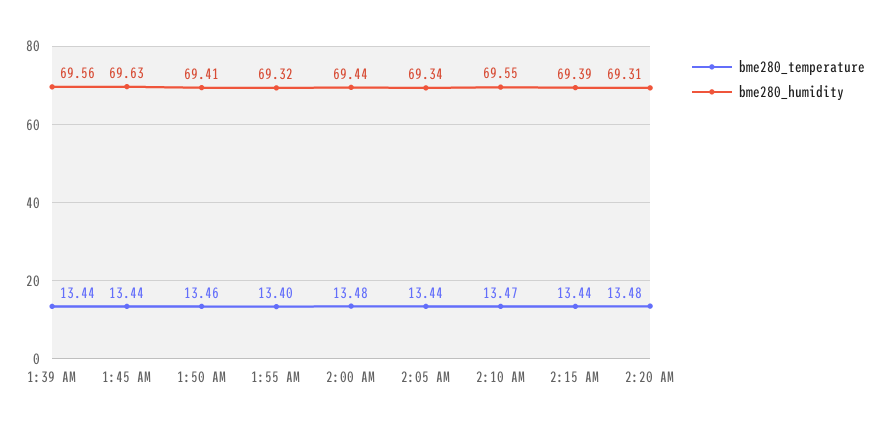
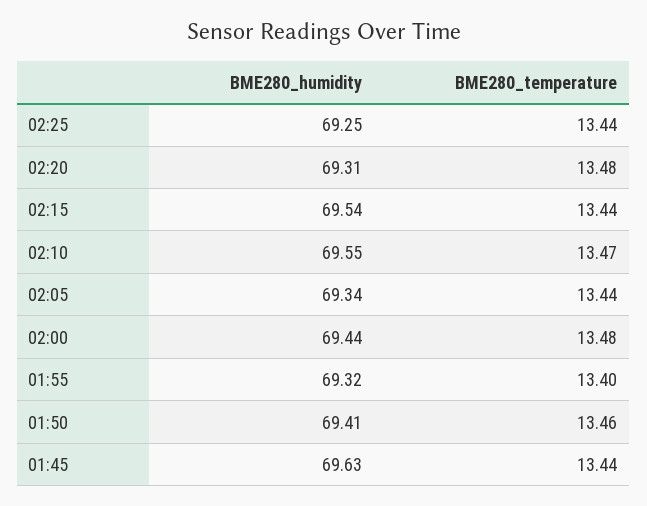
bme280_temperature, 1:39 AM: 13.44 -> none
bme280_humidity, 1:39 AM: 69.56 -> none
bme280_humidity, 2:15 AM: 69.39 -> 69.54
bme280_humidity, 02:25: none -> 69.25
bme280_temperature, 02:25: none -> 13.44

